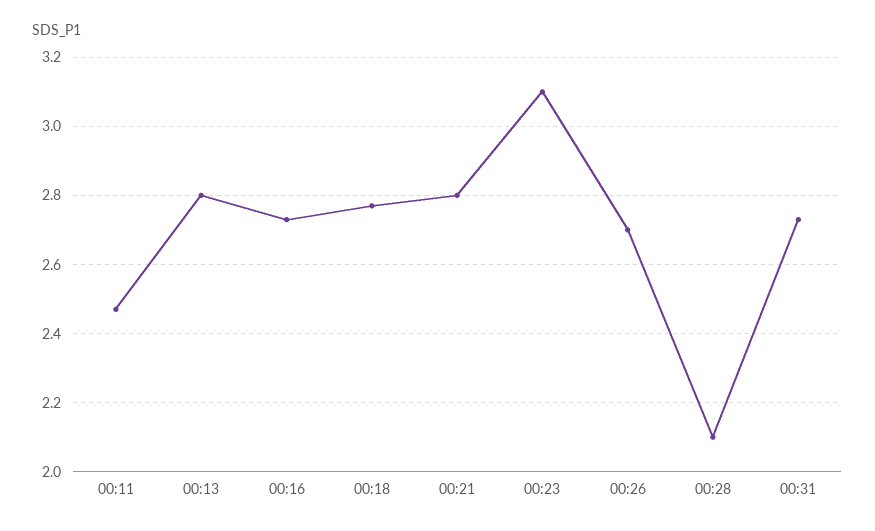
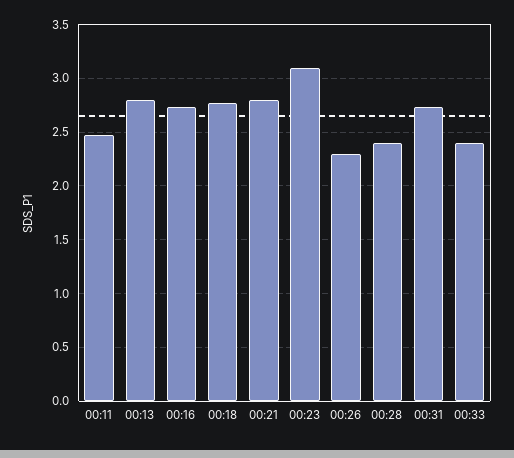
00:26: 2.7 -> 2.3
00:28: 2.1 -> 2.4
00:33: none -> 2.4

